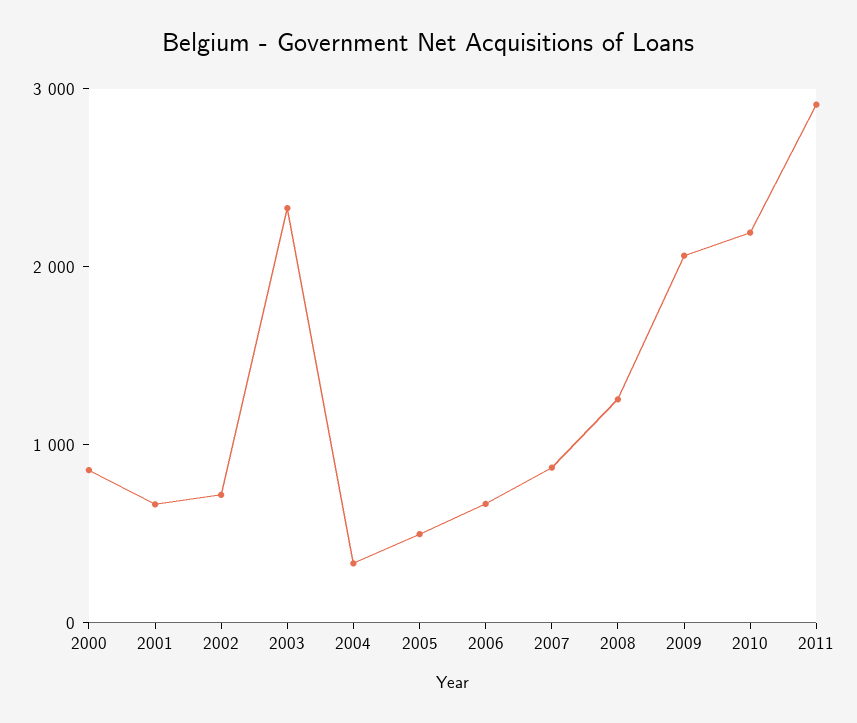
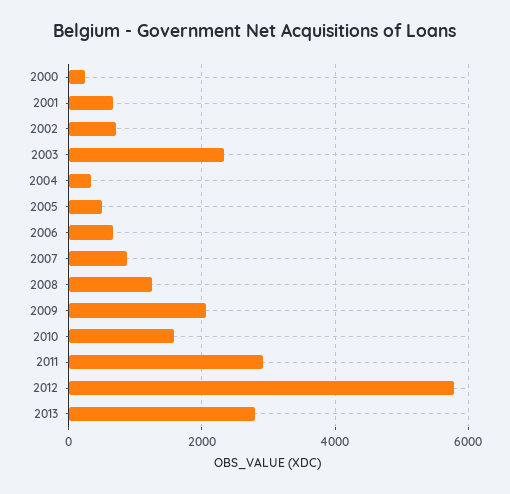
2000: 800 -> 200
2010: 2200 -> 1600
2012: none -> 5800
2013: none -> 2800

